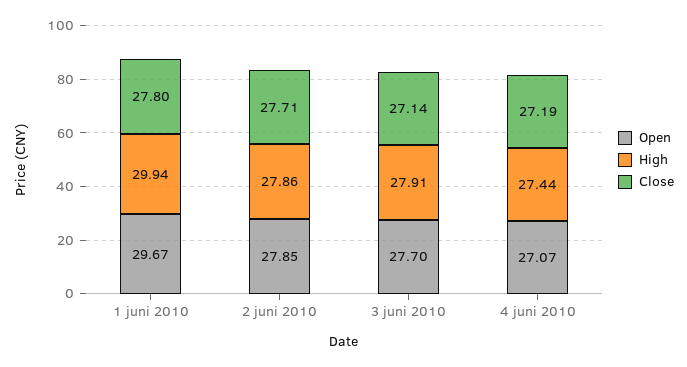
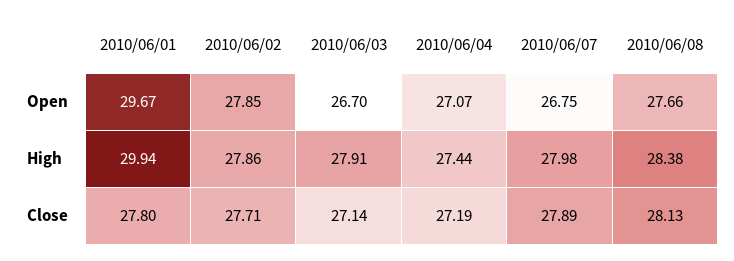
Open, 3 juni 2010: 27.7 -> 26.7
Open, 2010/06/07: none -> 26.75
Open, 2010/06/08: none -> 27.66
High, 2010/06/07: none -> 27.98
High, 2010/06/08: none -> 28.38
Close, 2010/06/07: none -> 27.89
Close, 2010/06/08: none -> 28.13

